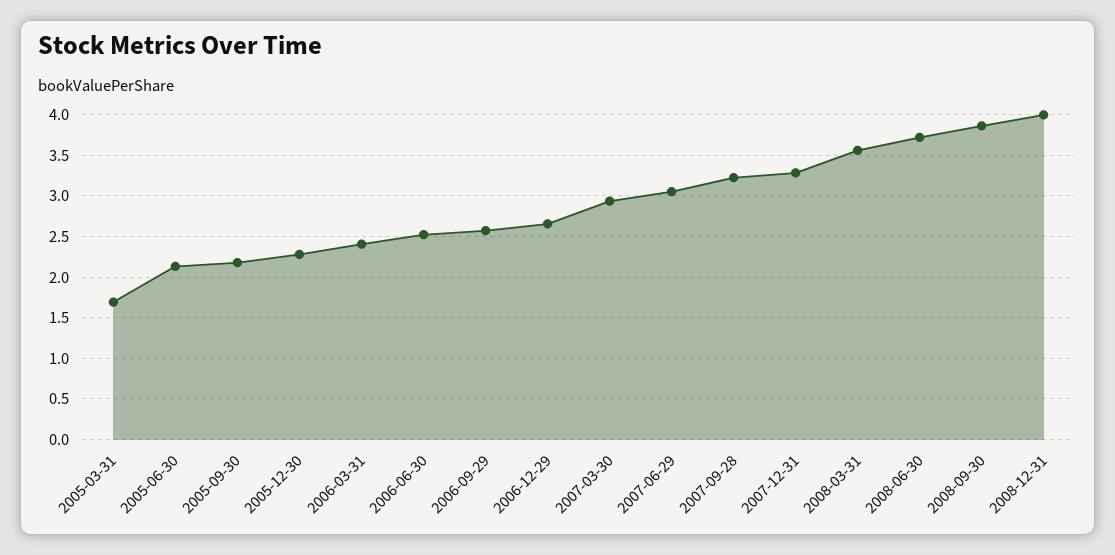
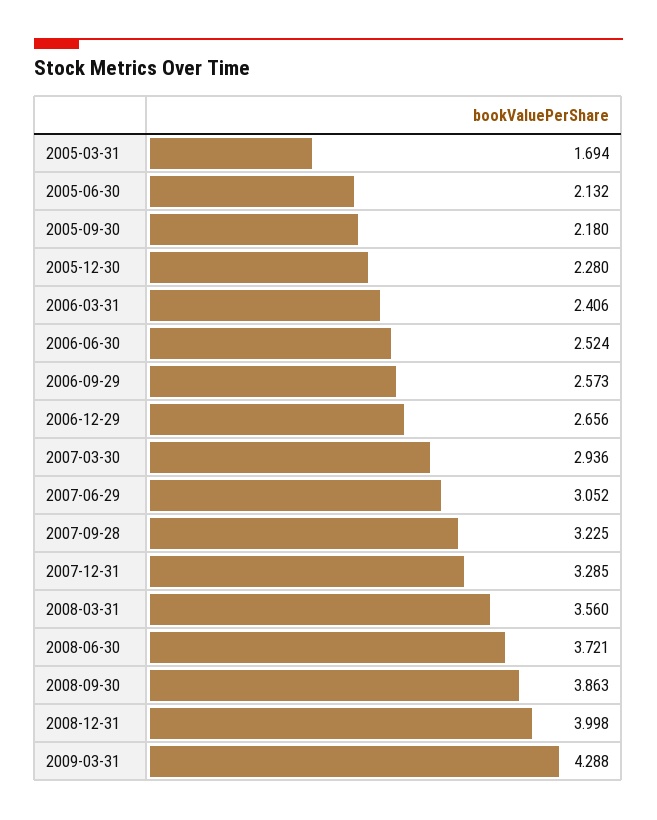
2009-03-31: none -> 4.288

